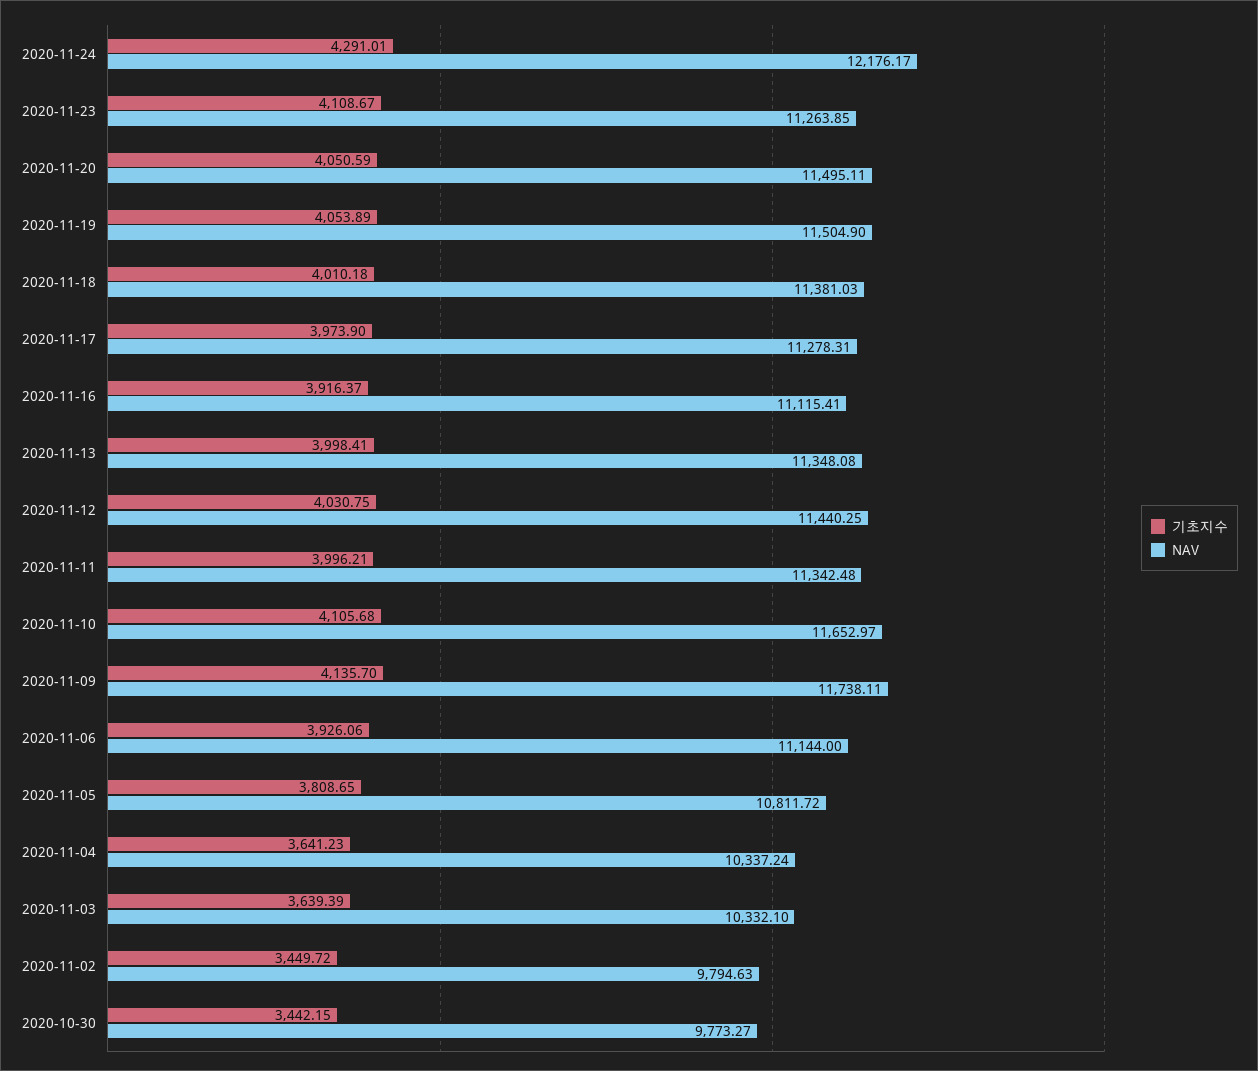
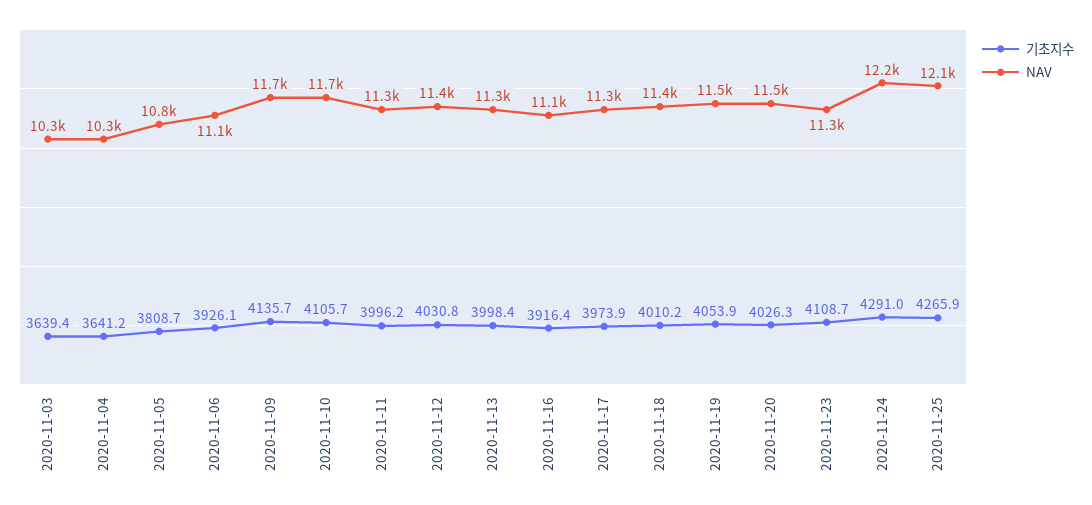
기초지수, 2020-11-20: 4050.59 -> 4026.3
기초지수, 2020-11-02: 3449.72 -> none
NAV, 2020-11-02: 9794.63 -> none
기초지수, 2020-10-30: 3442.15 -> none
NAV, 2020-10-30: 9773.27 -> none
기초지수, 2020-11-25: none -> 4265.9
NAV, 2020-11-25: none -> 12100

